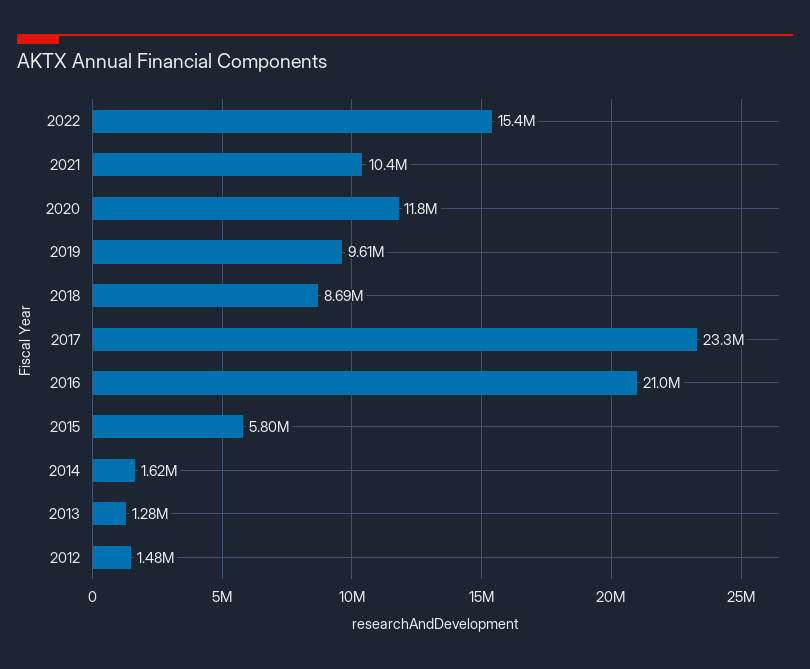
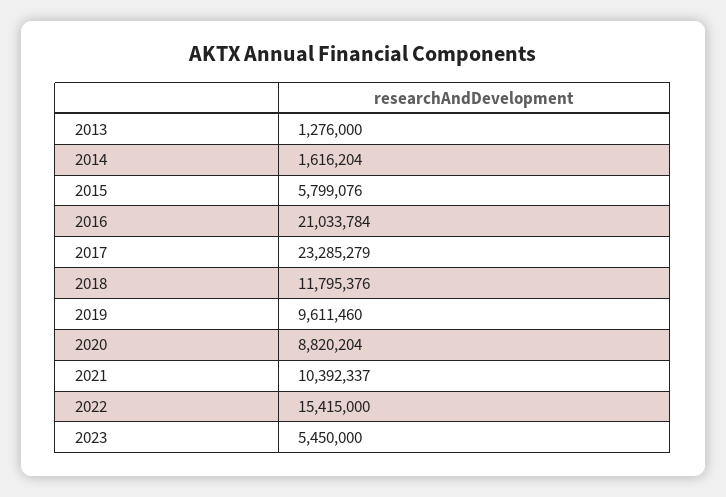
2020: 11800000 -> 8820204
2018: 8690000 -> 11795376
2012: 1480000 -> none
2023: none -> 5450000

